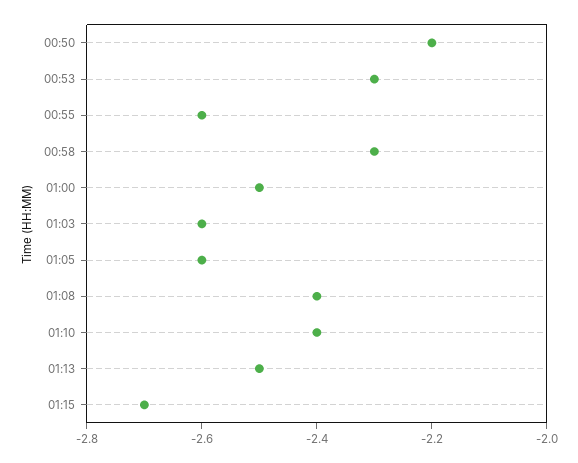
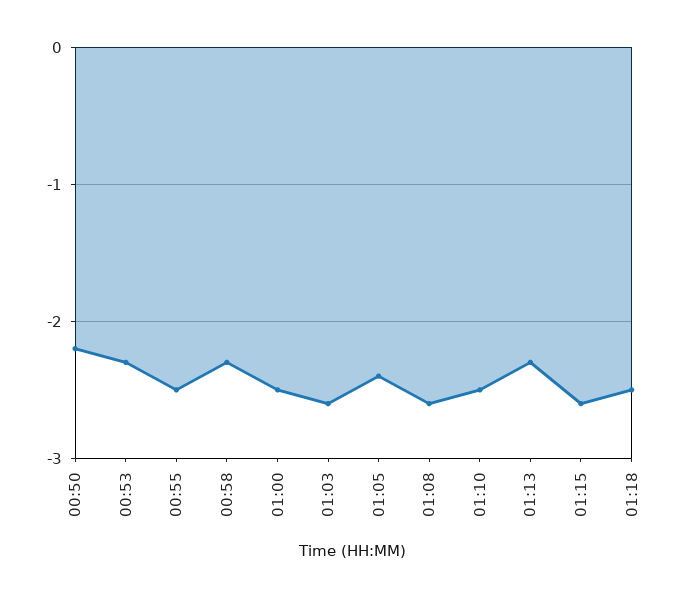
00:55: -2.6 -> -2.5
01:05: -2.6 -> -2.4
01:08: -2.4 -> -2.6
01:10: -2.4 -> -2.5
01:13: -2.5 -> -2.3
01:15: -2.7 -> -2.6
01:18: none -> -2.5

